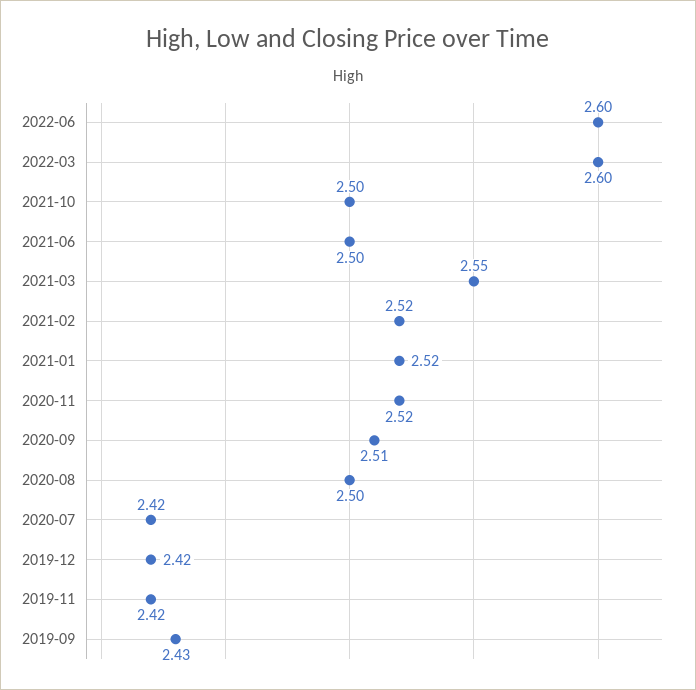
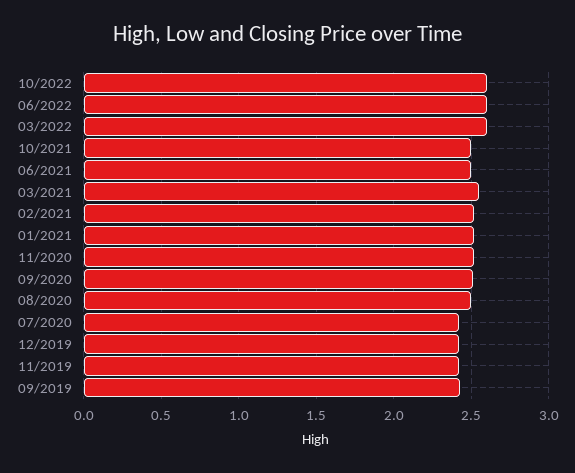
10/2022: none -> 2.6

